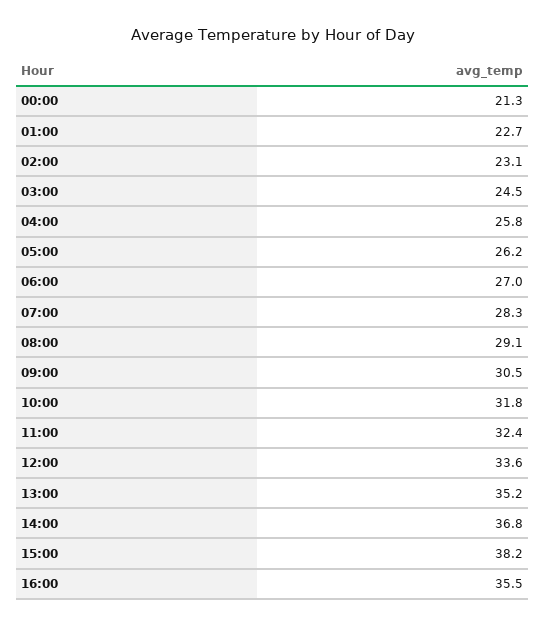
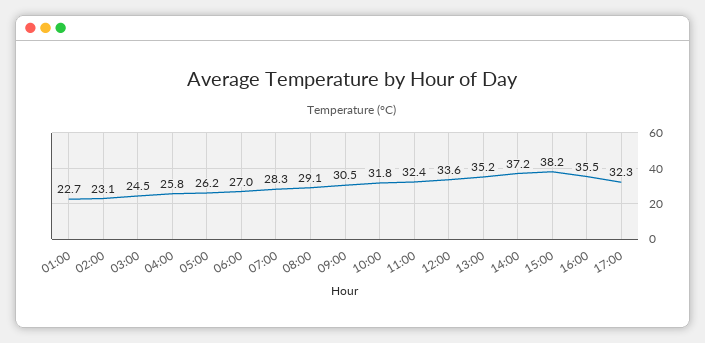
00:00: 21.3 -> none
14:00: 36.8 -> 37.2
17:00: none -> 32.3

